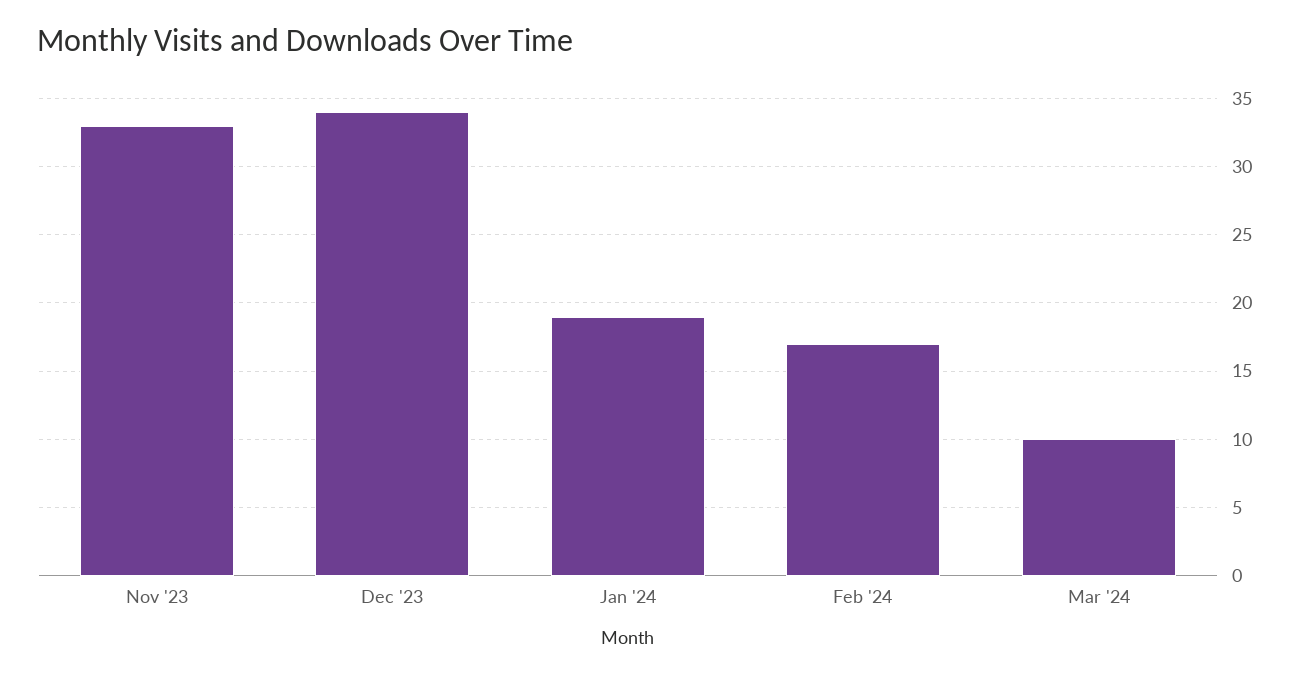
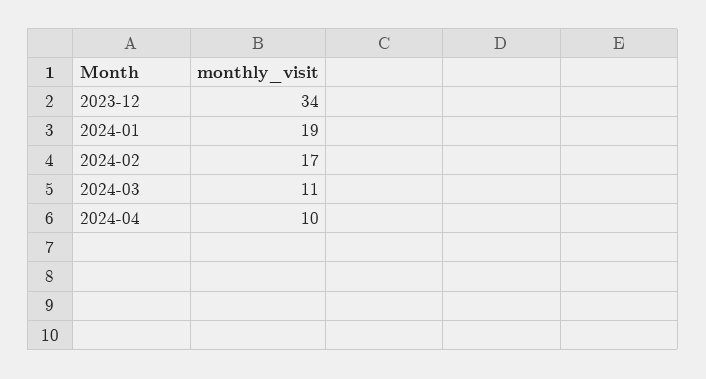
Nov '23: 33 -> none
Mar '24: 10 -> 11
2024-04: none -> 10

